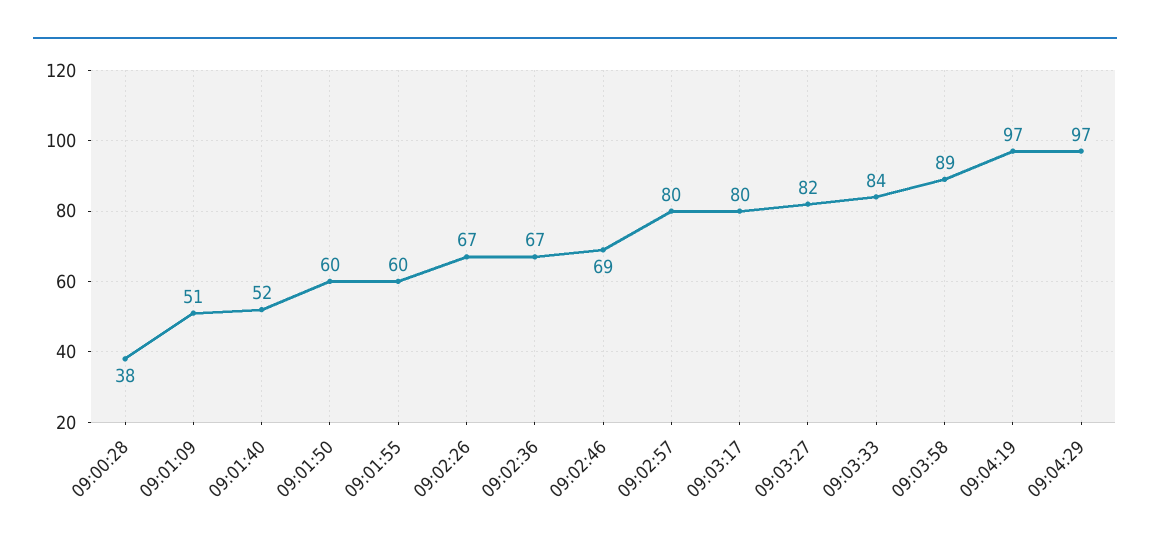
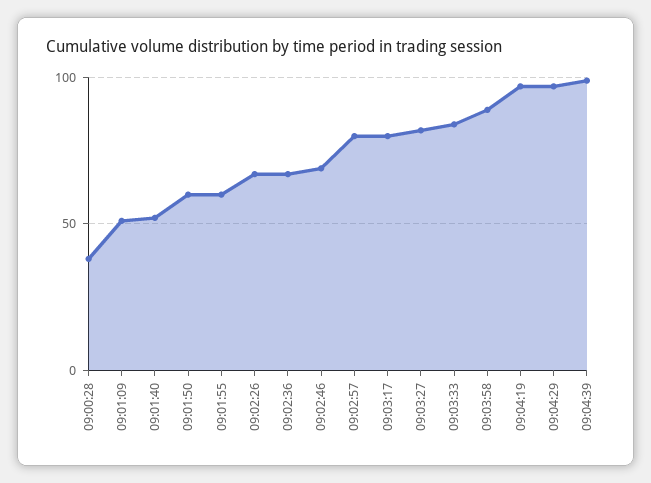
09:04:39: none -> 100

